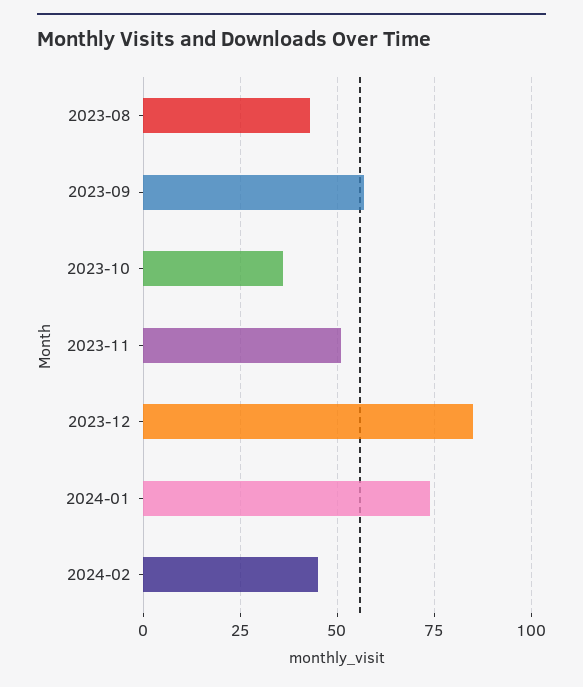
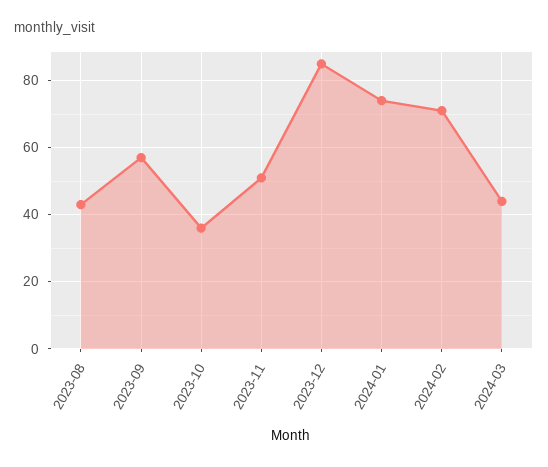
2024-02: 45 -> 70
2024-03: none -> 45

